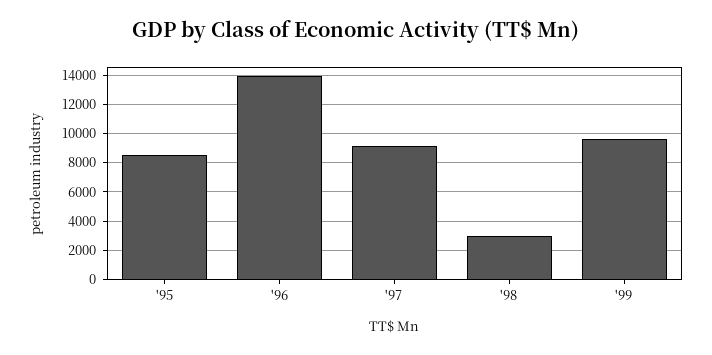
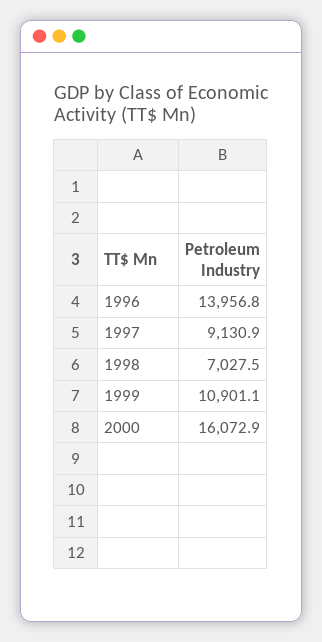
'95: 8500 -> none
'98: 3000 -> 7027.5
'99: 9500 -> 10901.1
2000: none -> 16072.9

